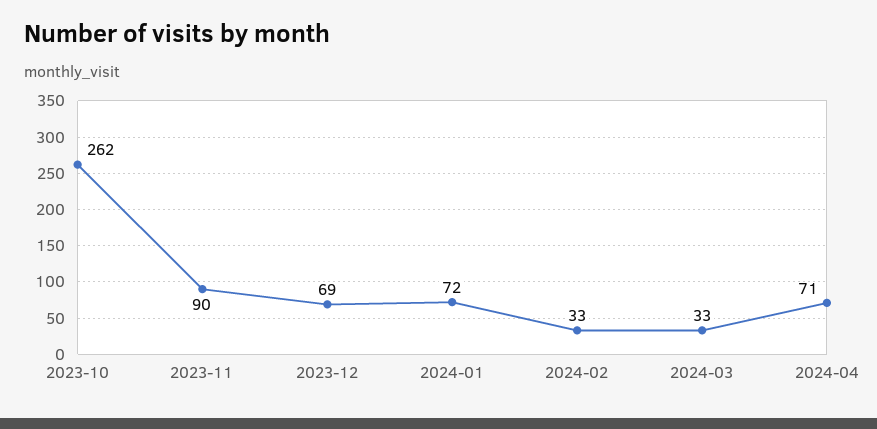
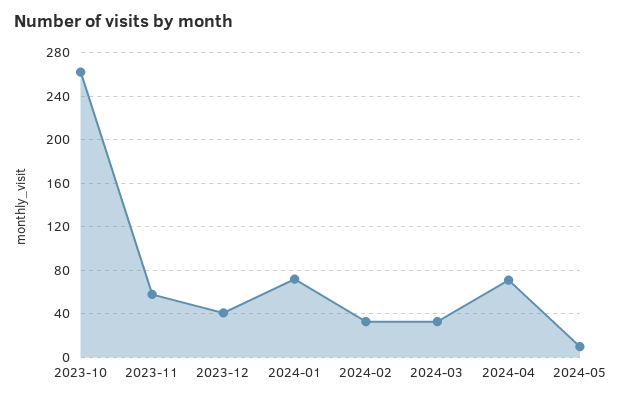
2023-11: 90 -> 60
2023-12: 69 -> 40
2024-05: none -> 10

